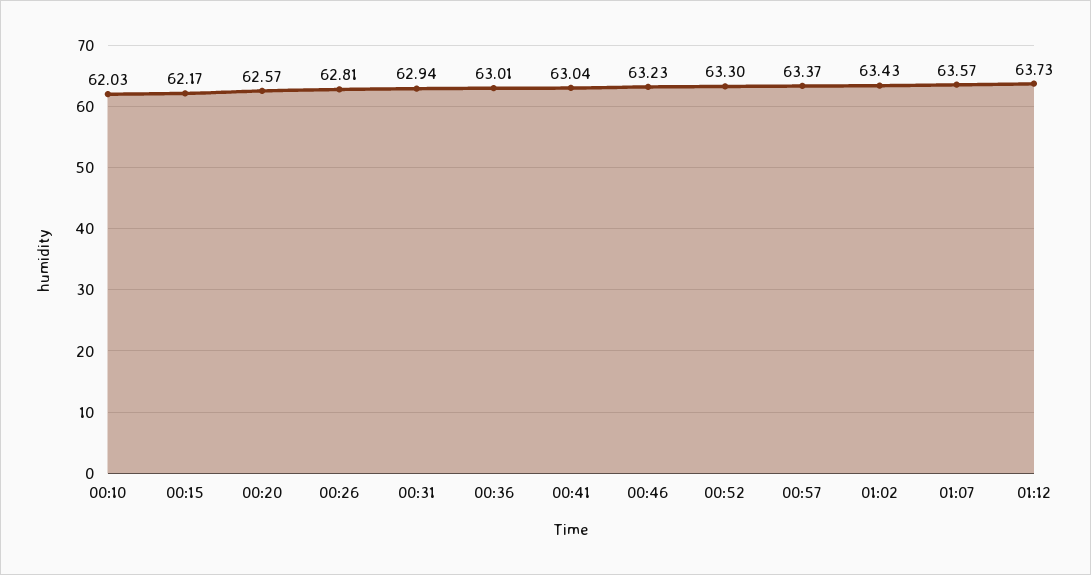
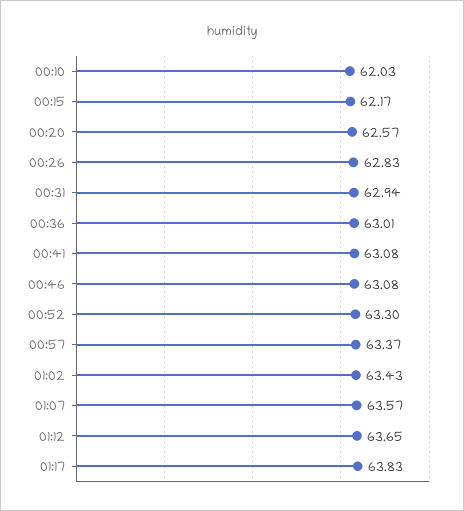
00:26: 62.81 -> 62.83
00:41: 63.04 -> 63.08
00:46: 63.23 -> 63.08
01:12: 63.73 -> 63.65
01:17: none -> 63.83

